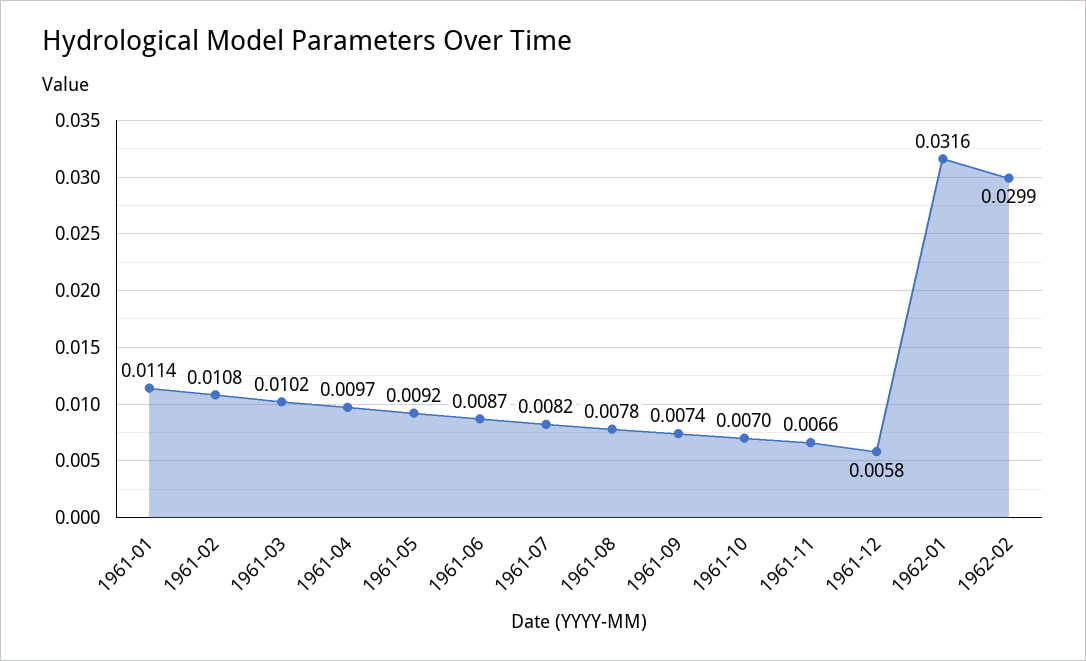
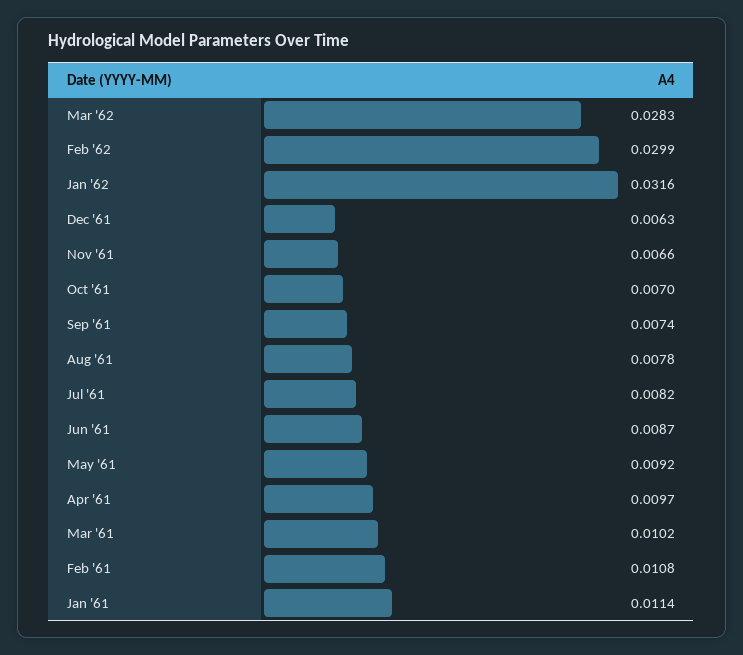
1961-12: 0.0058 -> 0.0063
Mar '62: none -> 0.0283

